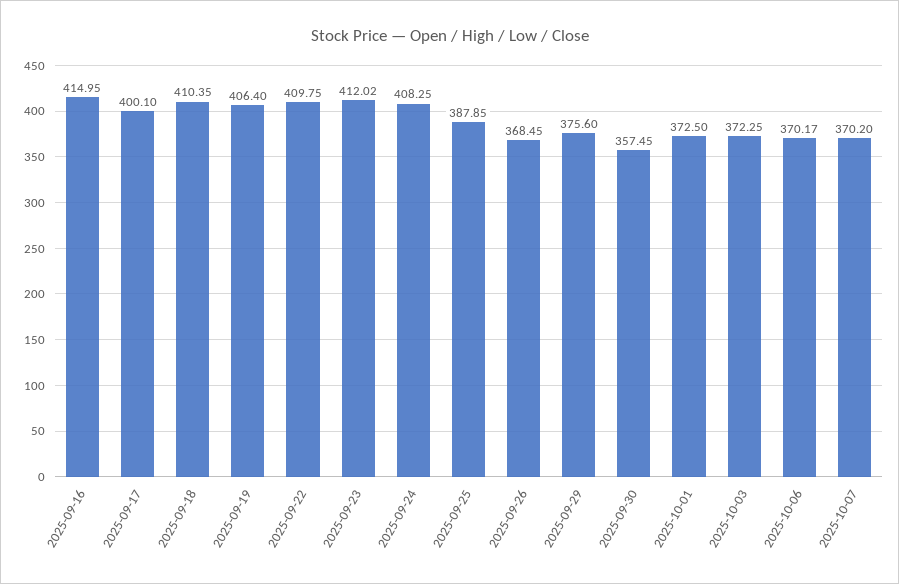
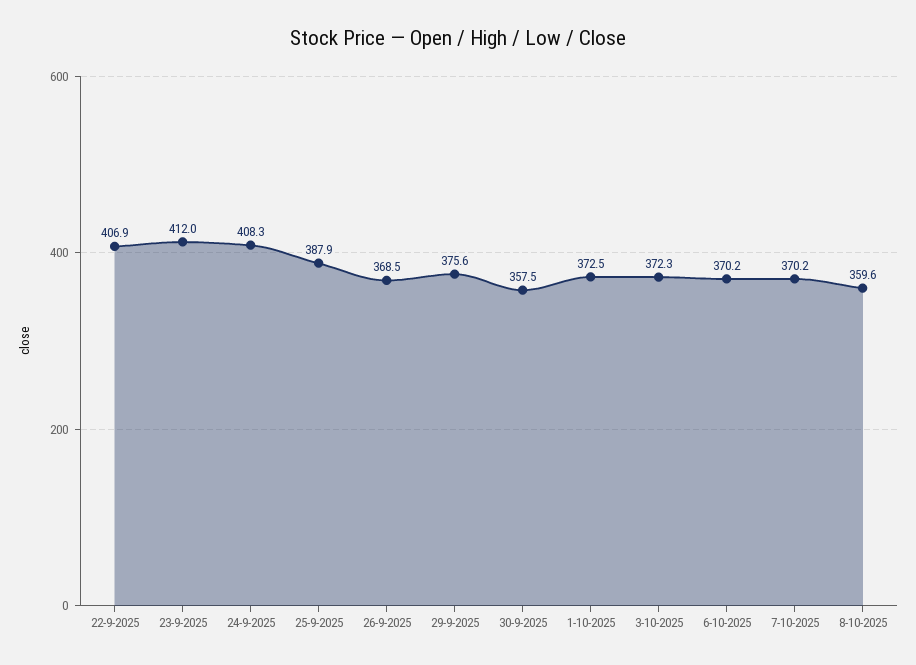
2025-09-16: 414.95 -> none
2025-09-17: 400.1 -> none
2025-09-18: 410.35 -> none
2025-09-19: 406.4 -> none
2025-09-22: 409.75 -> 406.9
8-10-2025: none -> 359.6

